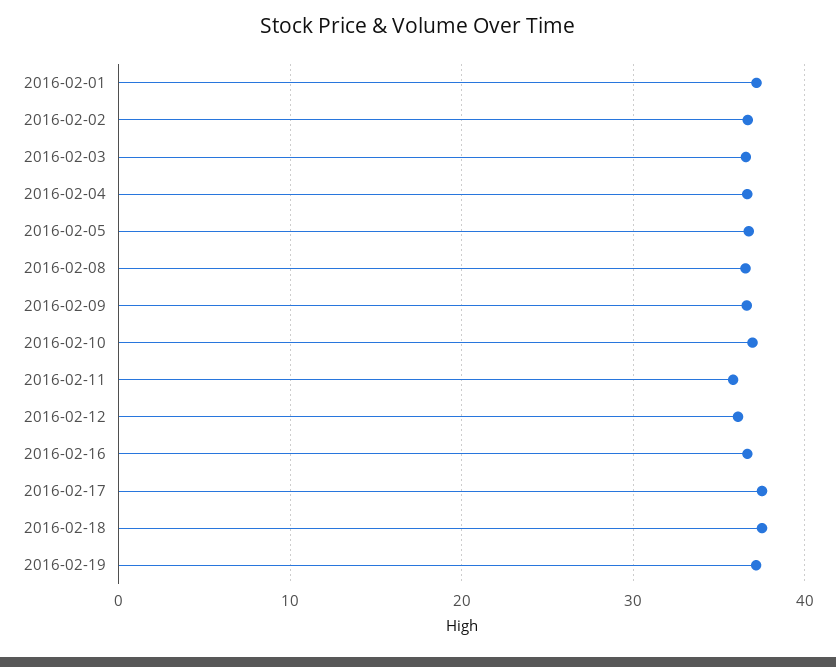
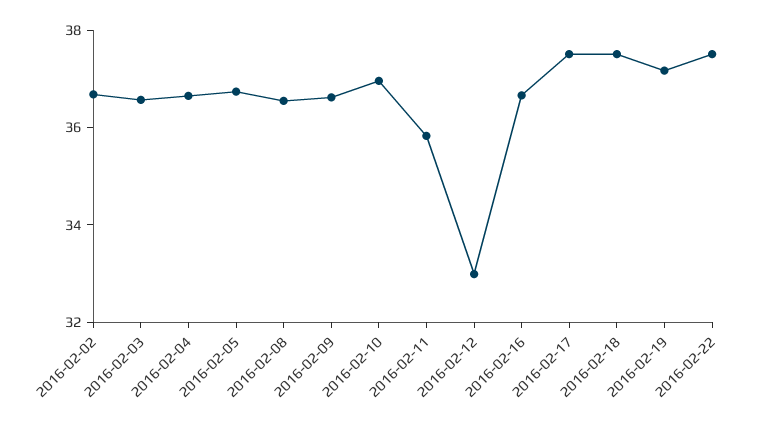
2016-02-01: 37 -> none
2016-02-12: 36 -> 33
2016-02-22: none -> 37.5

